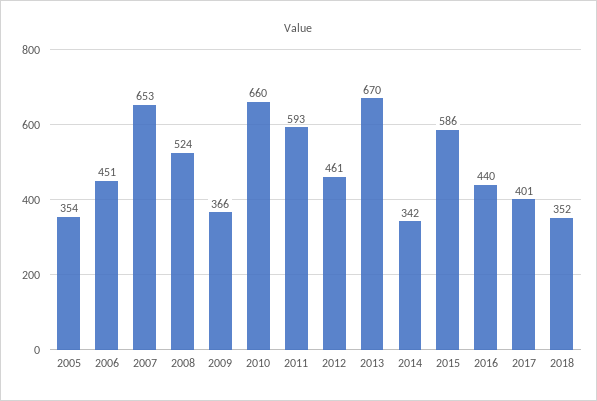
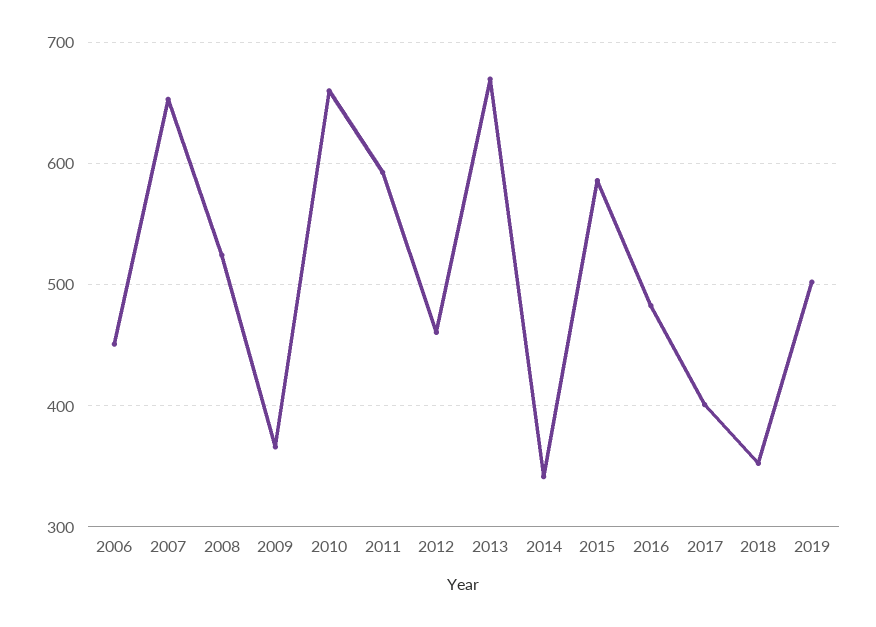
2005: 354 -> none
2016: 440 -> 480
2019: none -> 500

